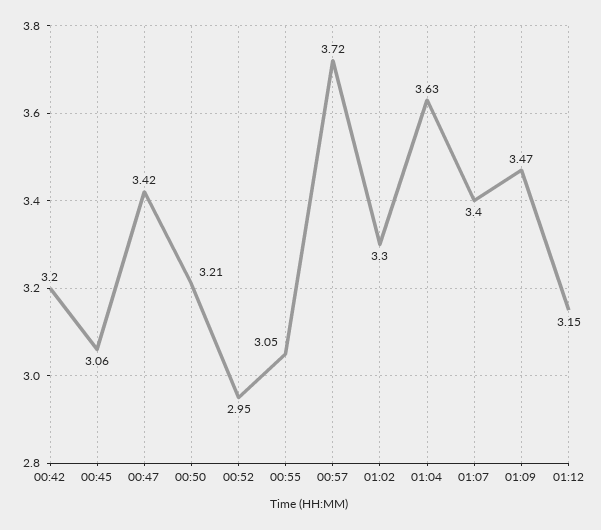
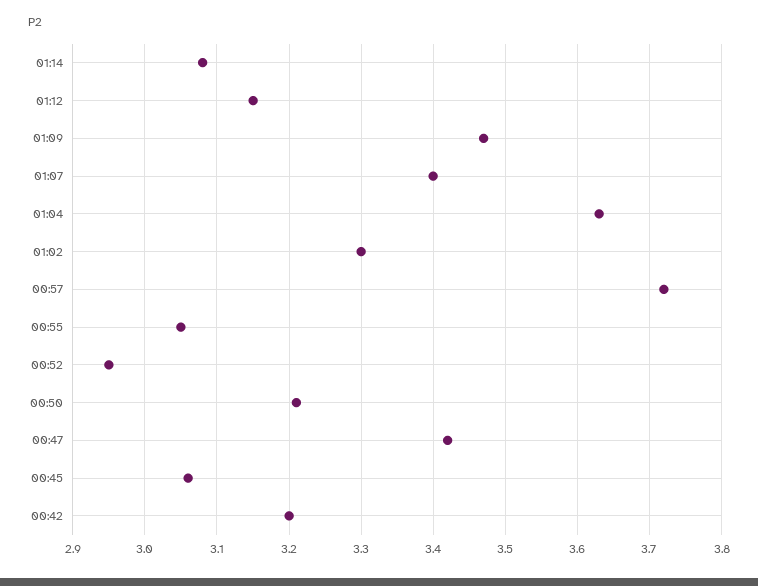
01:14: none -> 3.08

